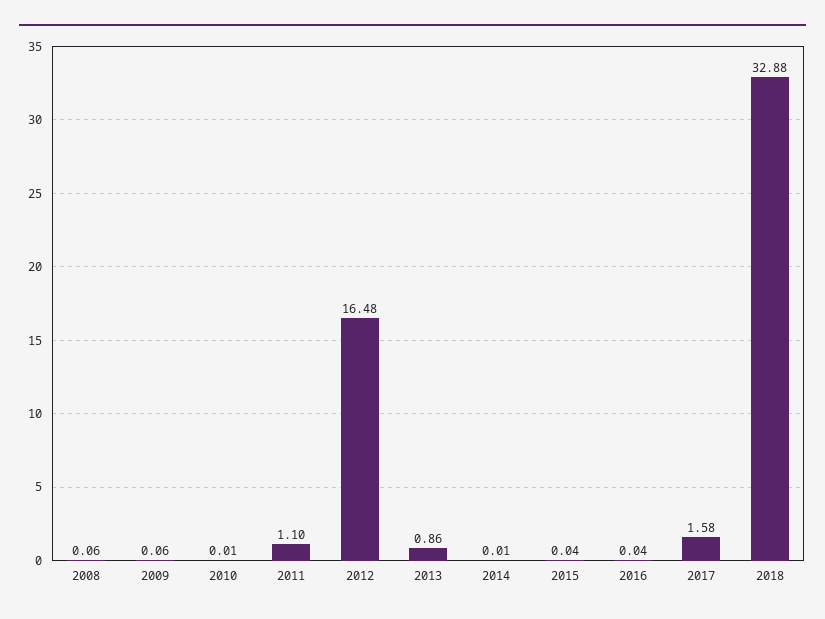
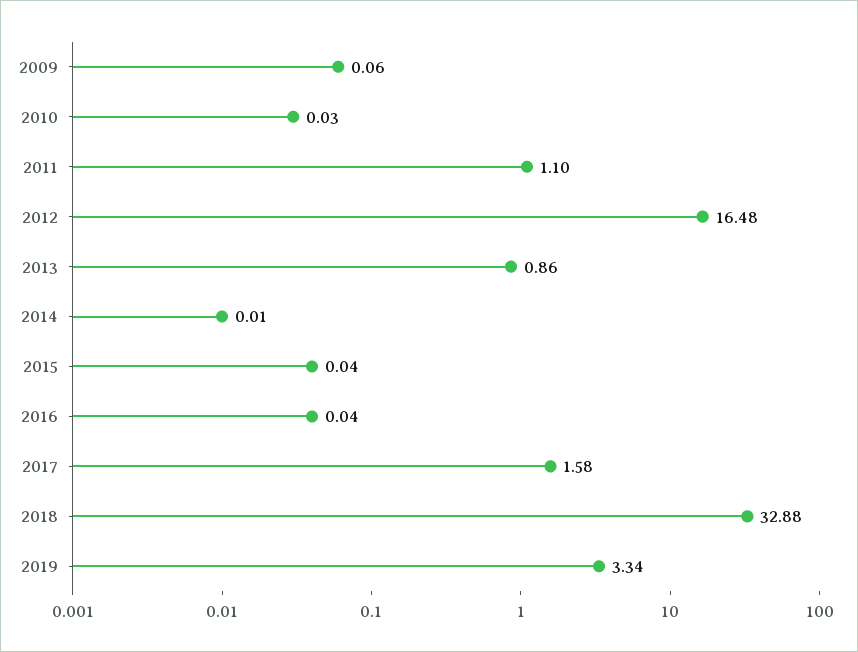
2008: 0.06 -> none
2010: 0.01 -> 0.03
2019: none -> 3.34

